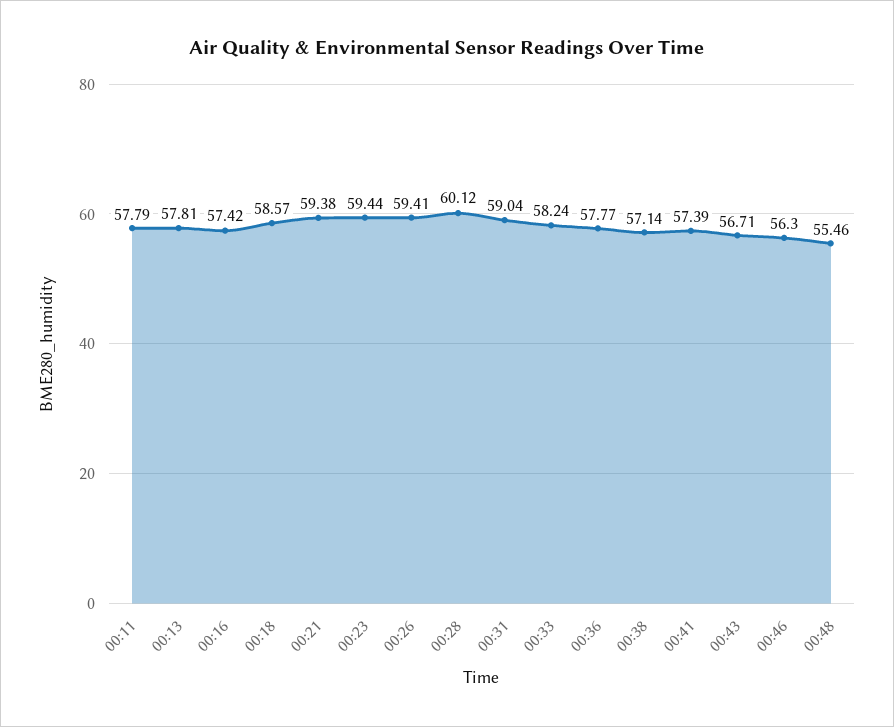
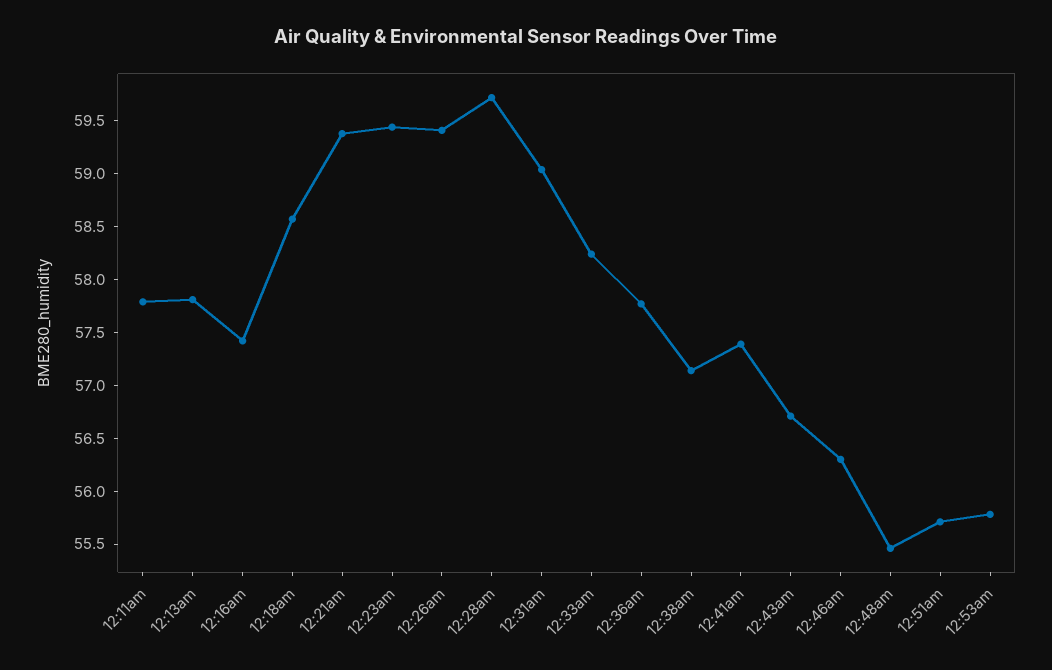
00:28: 60.12 -> 59.7
12:51am: none -> 55.7
12:53am: none -> 55.8

